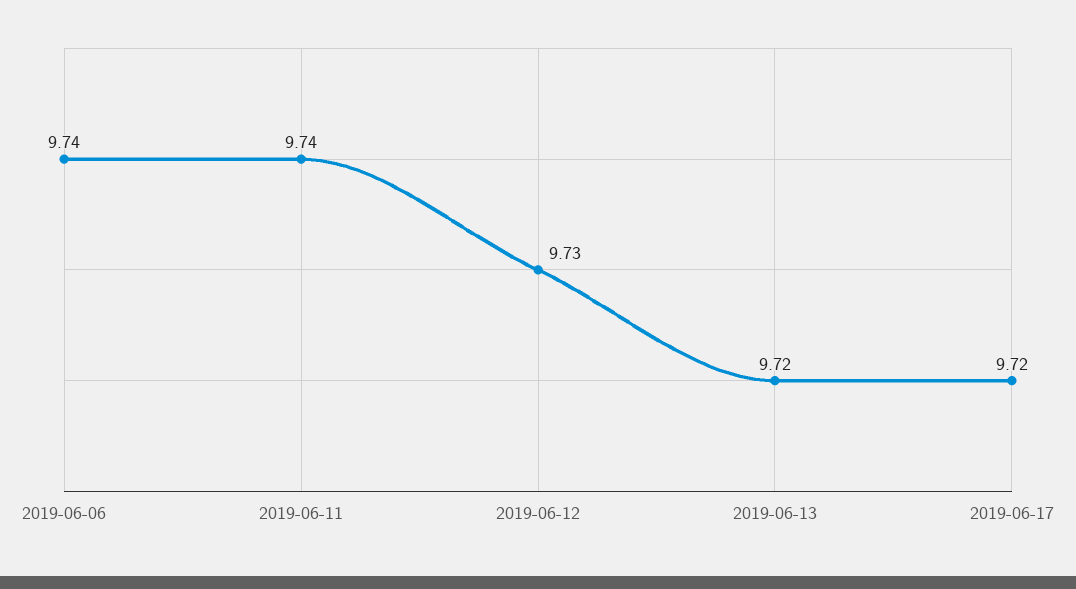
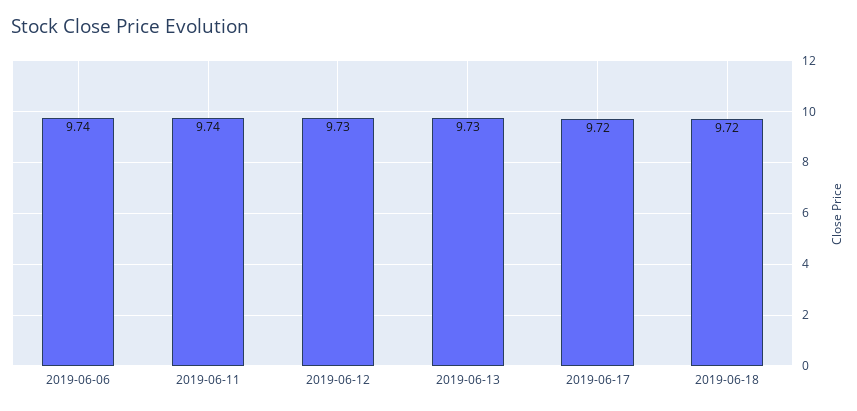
2019-06-13: 9.72 -> 9.73
2019-06-18: none -> 9.72

